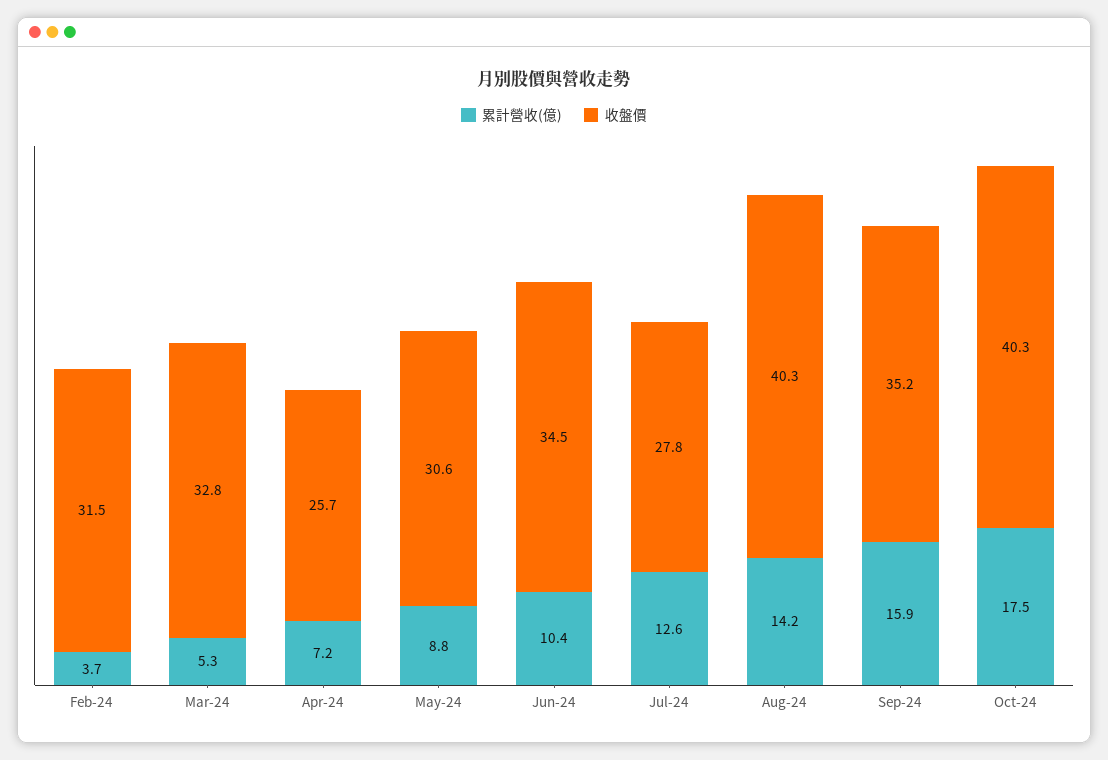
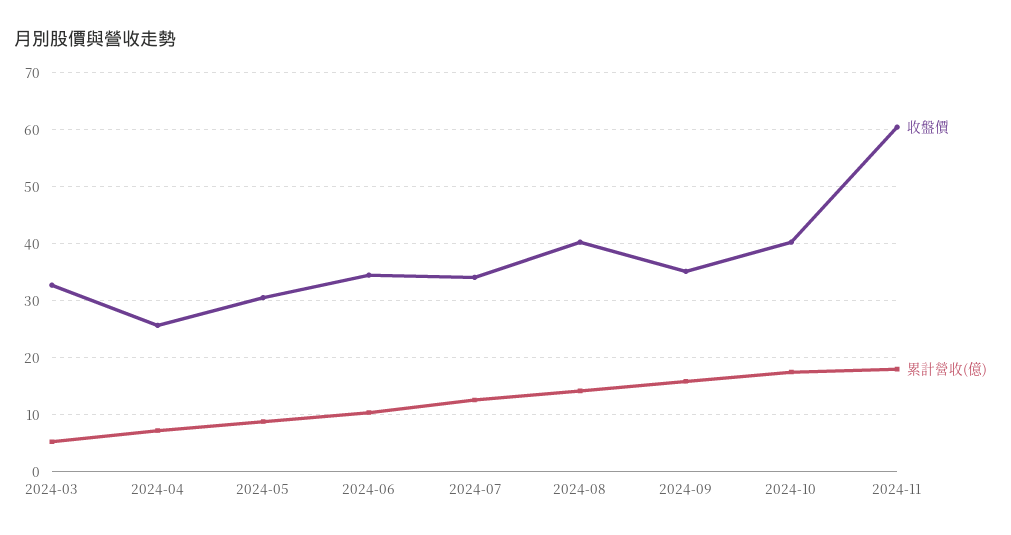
累計營收(億), Feb-24: 3.7 -> none
收盤價, Feb-24: 31.5 -> none
收盤價, Jul-24: 27.8 -> 34
收盤價, 2024-11: none -> 60
累計營收(億), 2024-11: none -> 18

